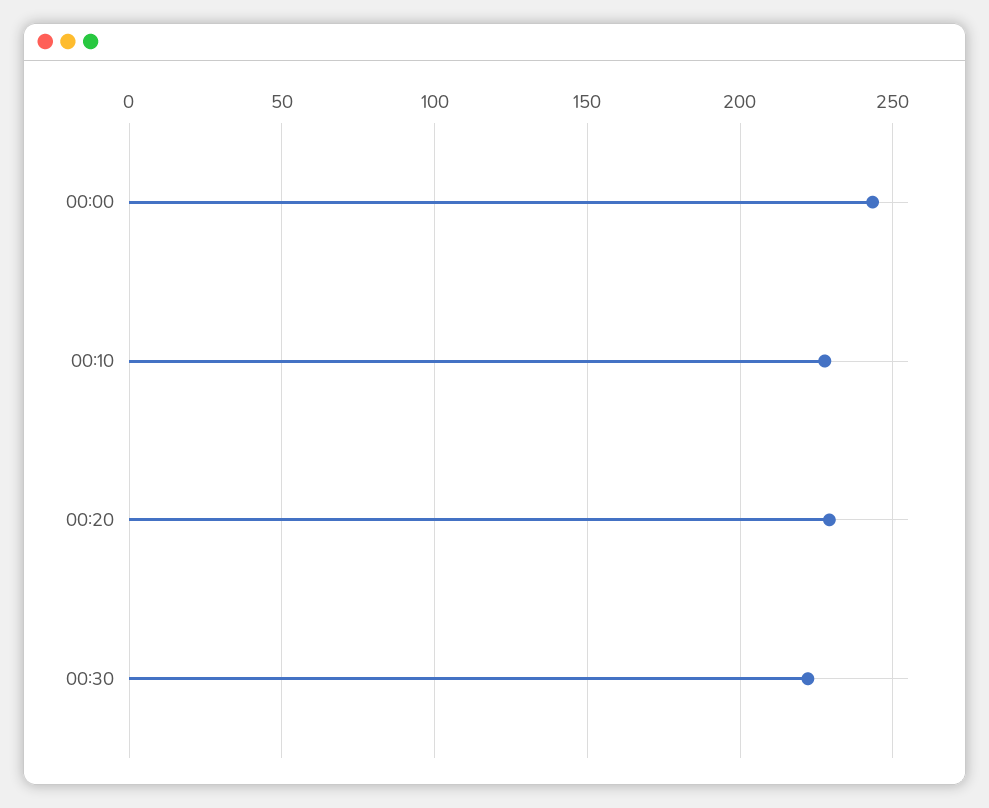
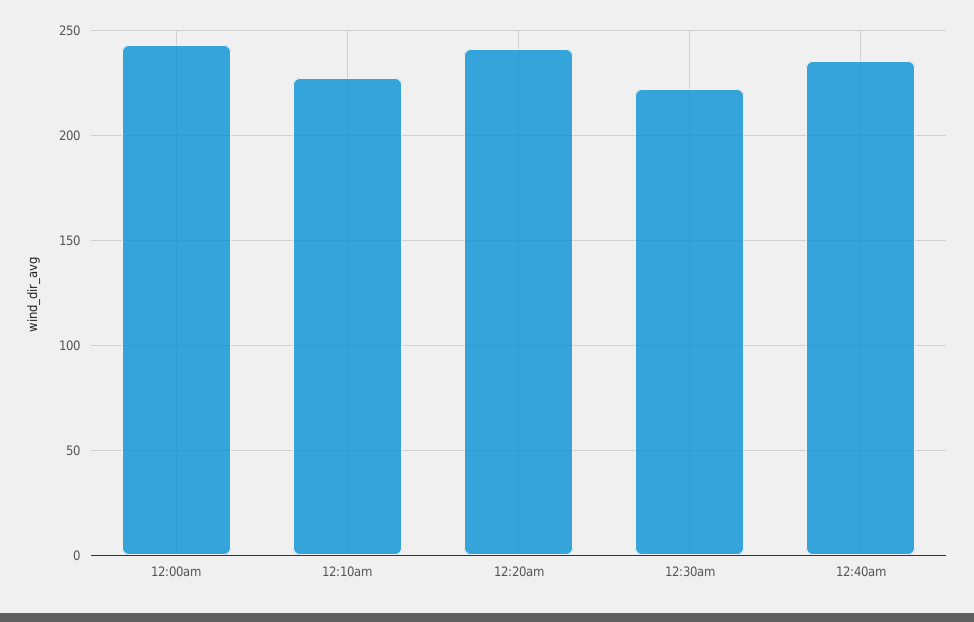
00:20: 230 -> 240
12:40am: none -> 235

